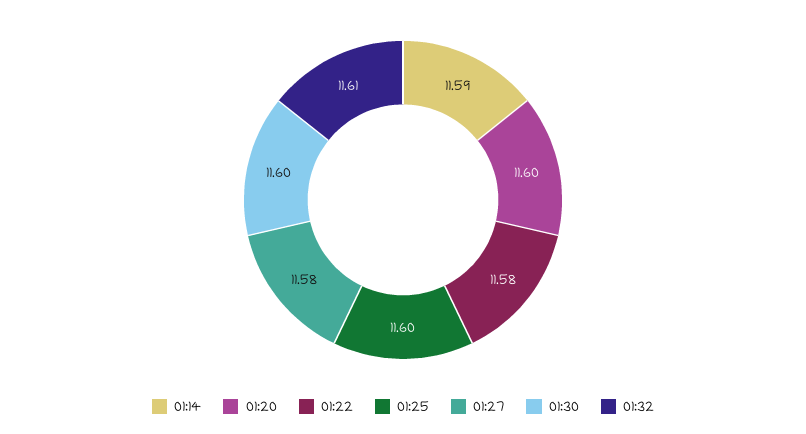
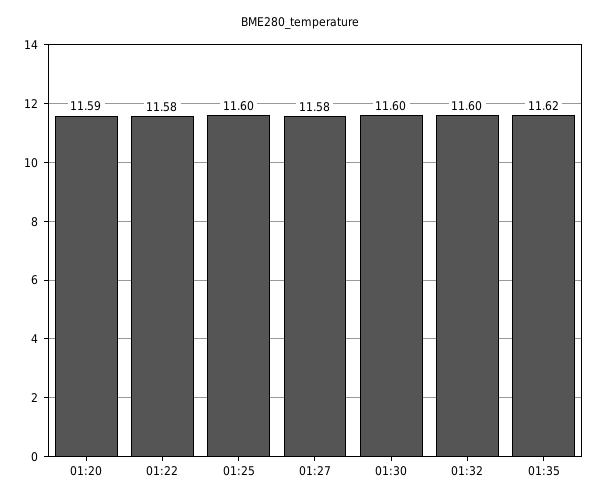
01:14: 11.59 -> none
01:20: 11.6 -> 11.59
01:32: 11.61 -> 11.6
01:35: none -> 11.62

